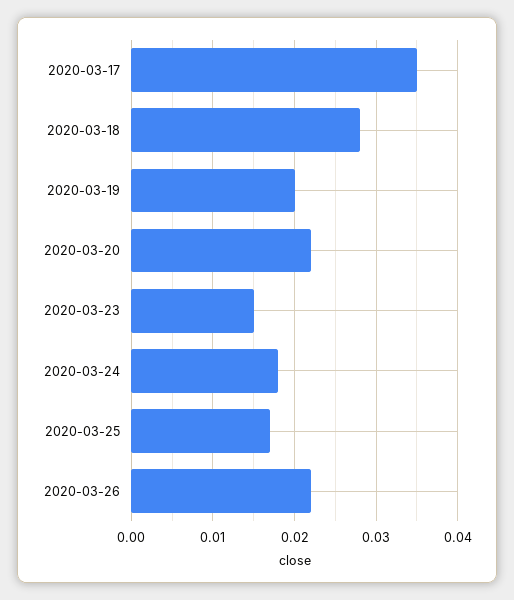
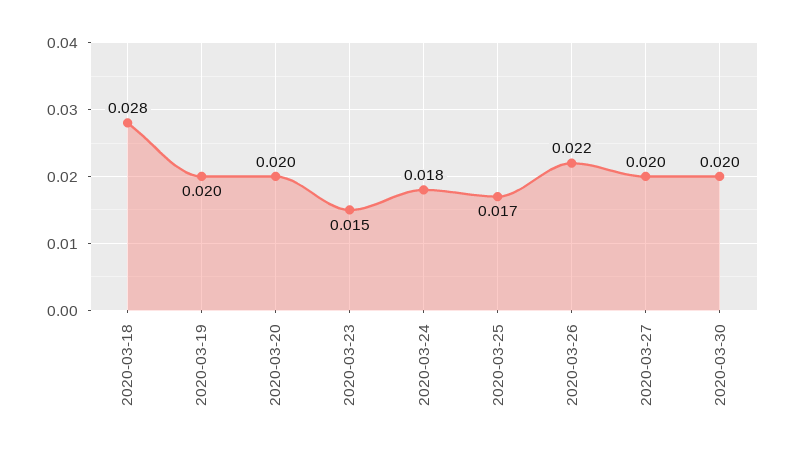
2020-03-17: 0.035 -> none
2020-03-20: 0.022 -> 0.02
2020-03-27: none -> 0.02
2020-03-30: none -> 0.02

